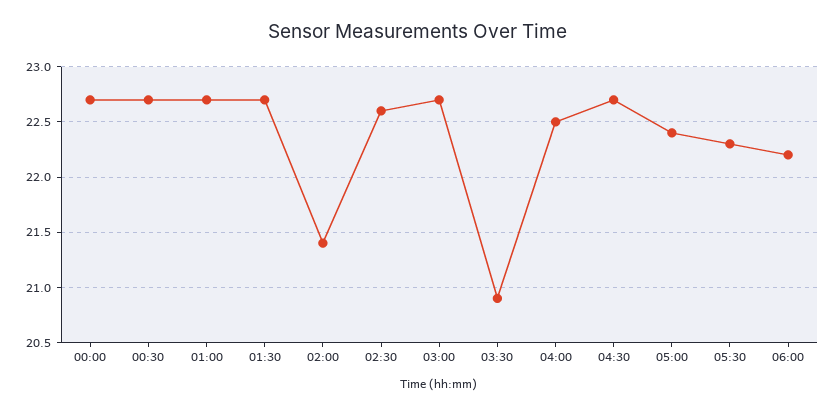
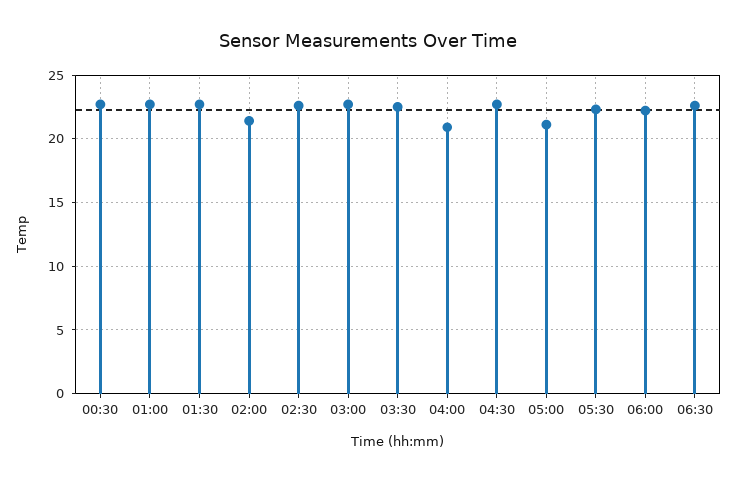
00:00: 22.7 -> none
03:30: 20.9 -> 22.5
04:00: 22.5 -> 21
05:00: 22.4 -> 21
06:30: none -> 22.5

